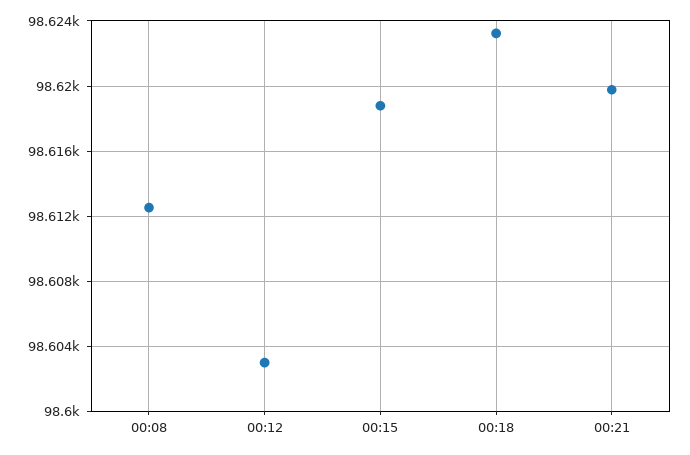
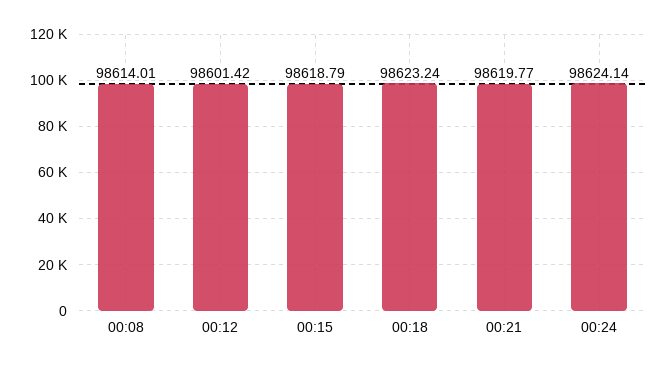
00:08: 98612.5 -> 98614.01
00:12: 98603 -> 98601.42
00:24: none -> 98624.14

